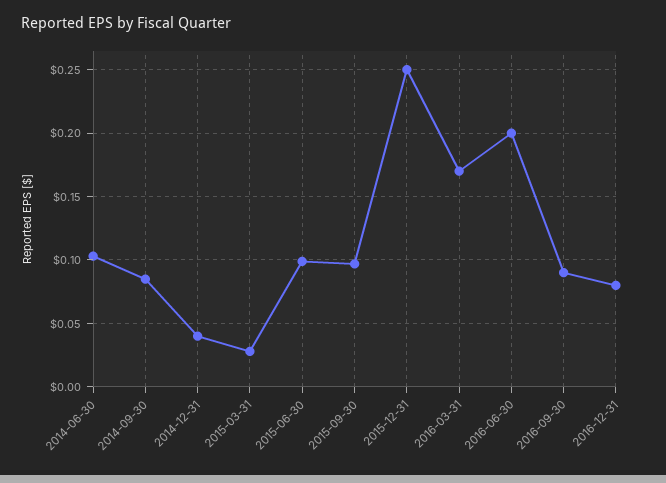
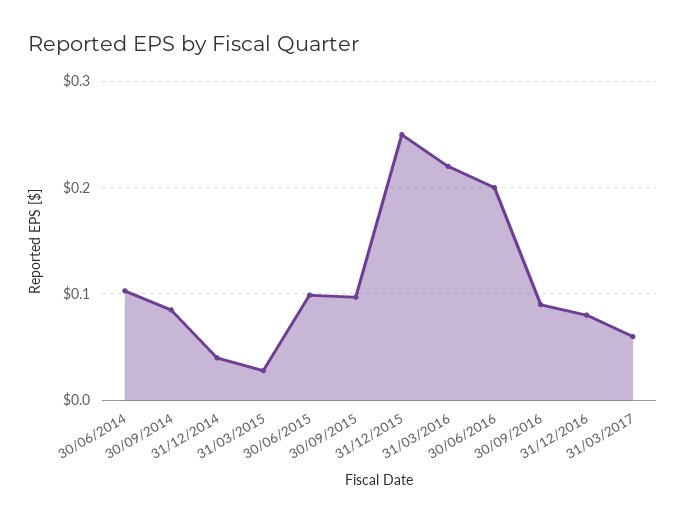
2016-03-31: 0.17 -> 0.22
31/03/2017: none -> 0.06

